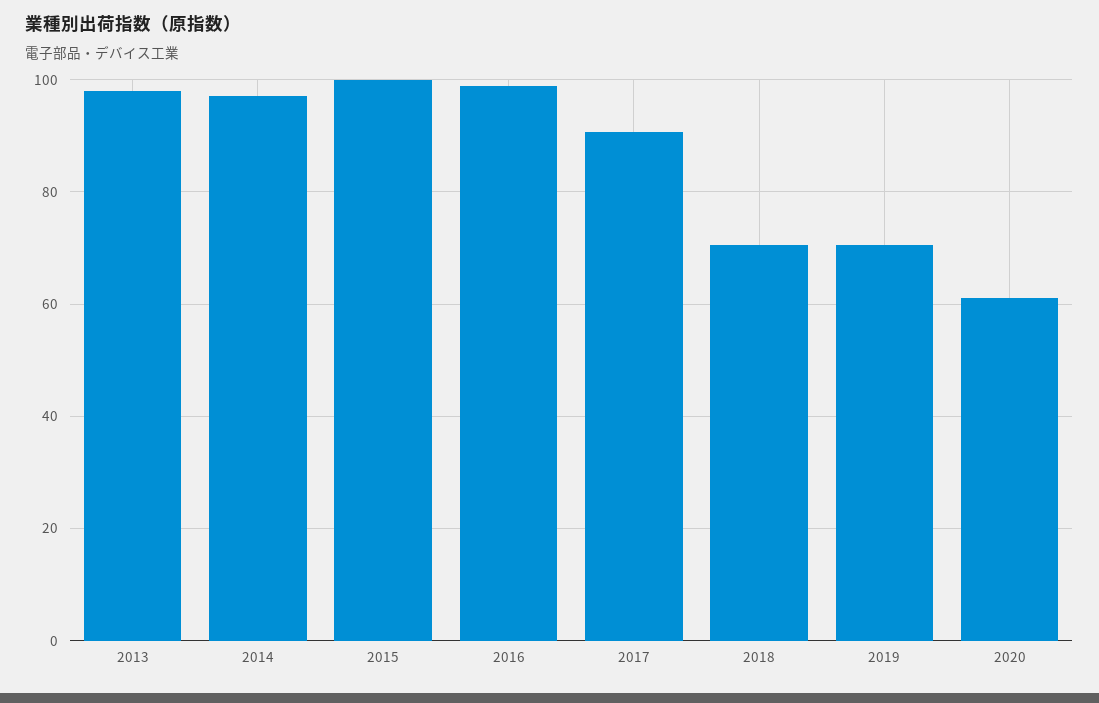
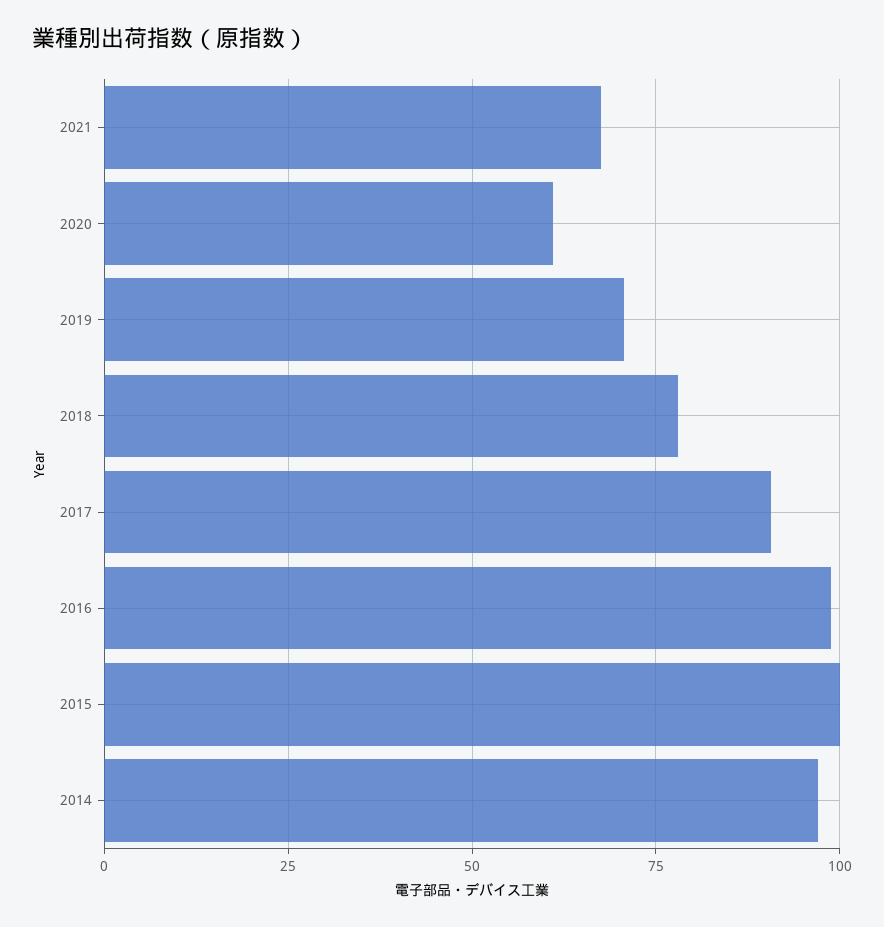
2013: 98 -> none
2018: 70 -> 77.5
2021: none -> 67.5

